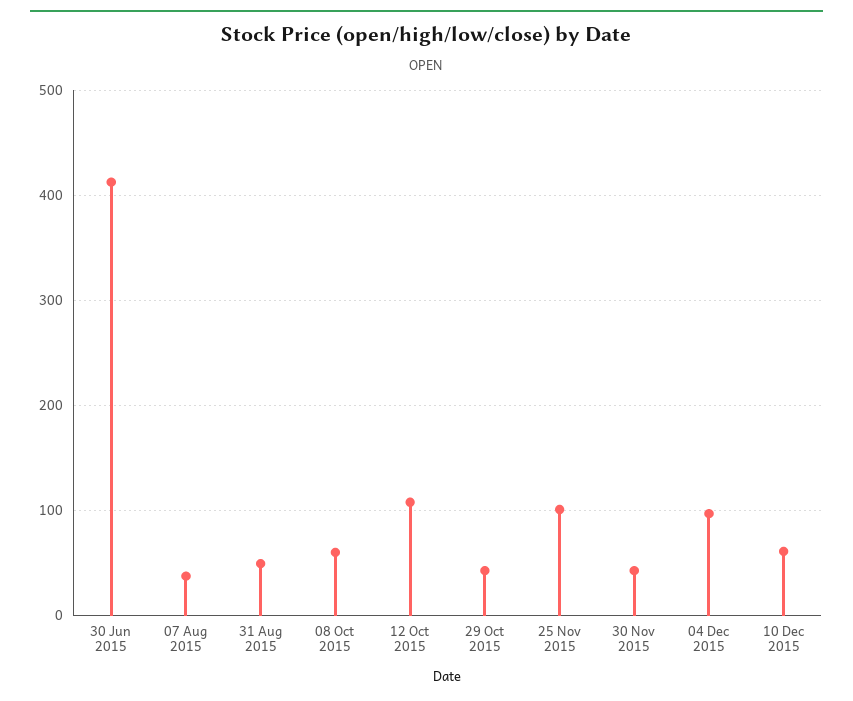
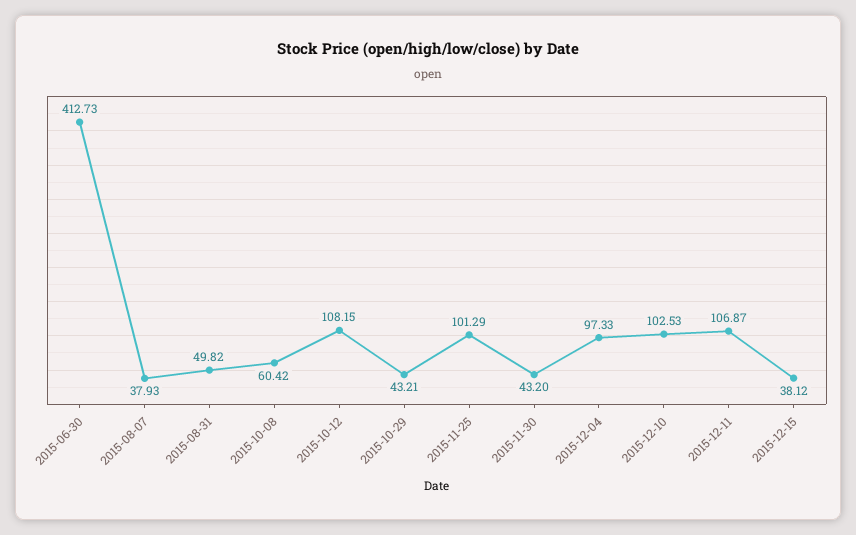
10 Dec 2015: 60 -> 102.53
2015-12-11: none -> 106.87
2015-12-15: none -> 38.12

